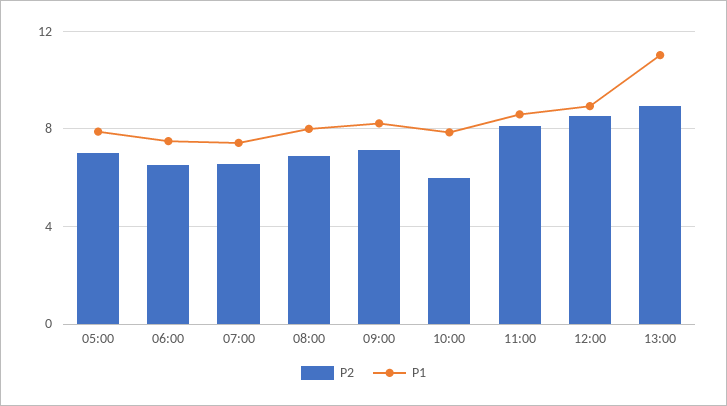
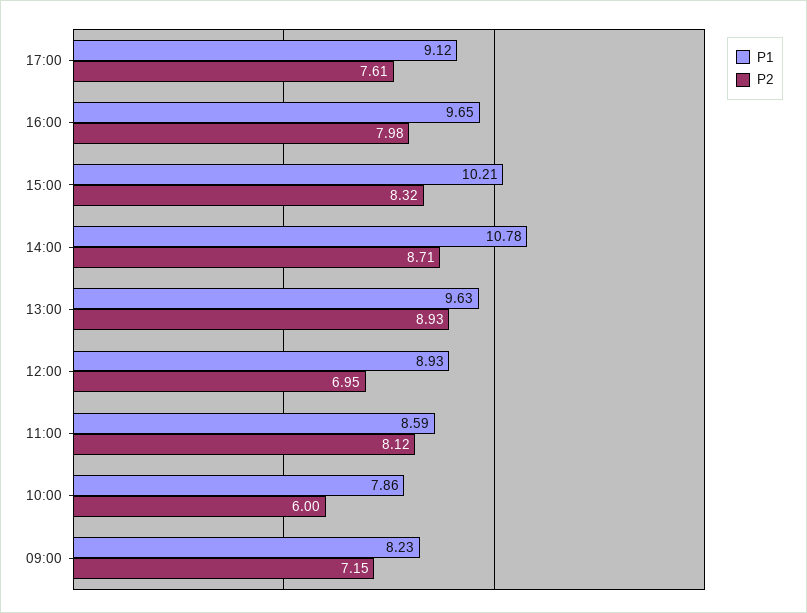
P2, 05:00: 7 -> none
P1, 05:00: 8 -> none
P2, 06:00: 6.5 -> none
P1, 06:00: 7.5 -> none
P2, 07:00: 6.5 -> none
P1, 07:00: 7.5 -> none
P2, 08:00: 7 -> none
P1, 08:00: 8 -> none
P2, 12:00: 8.5 -> 6.95
P1, 13:00: 11 -> 9.63
P1, 17:00: none -> 9.12
P2, 17:00: none -> 7.61
P1, 16:00: none -> 9.65
P2, 16:00: none -> 7.98
P1, 15:00: none -> 10.21
P2, 15:00: none -> 8.32
P1, 14:00: none -> 10.78
P2, 14:00: none -> 8.71

